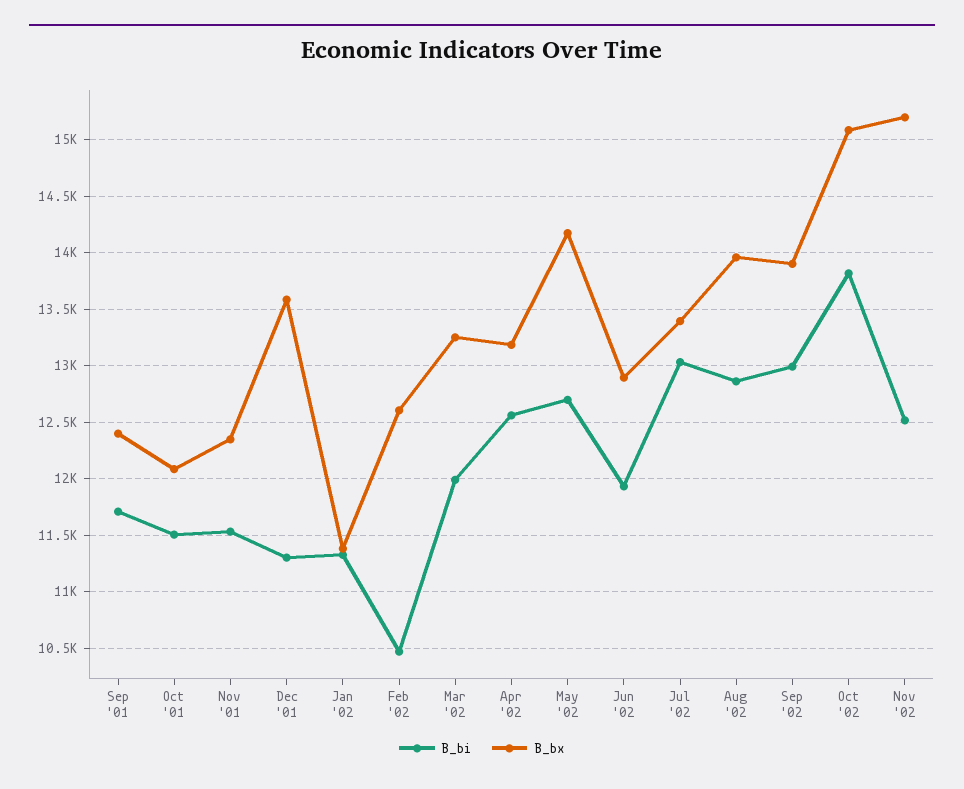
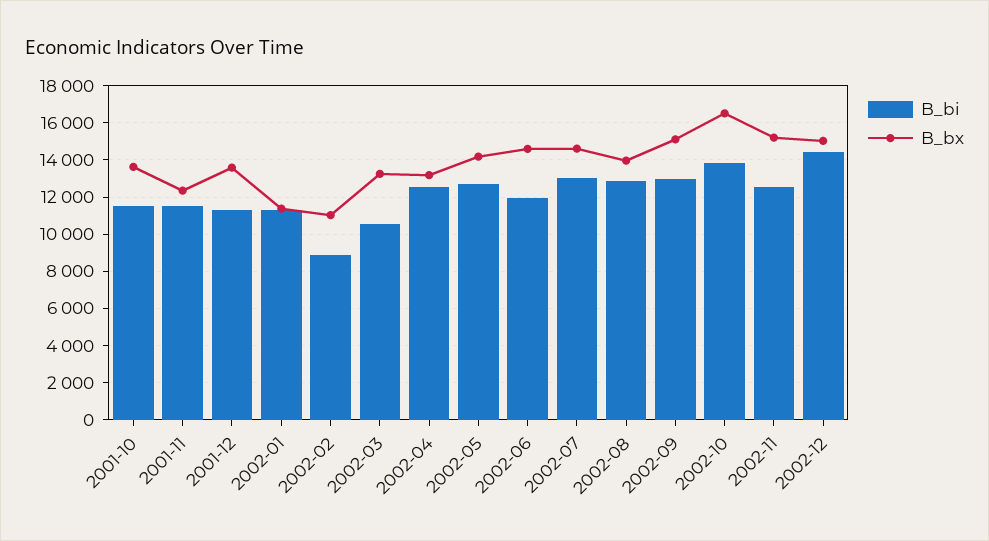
B_bi, Sep '01: 11700 -> none
B_bx, Sep '01: 12400 -> none
B_bx, Oct '01: 12100 -> 13500
B_bi, Feb '02: 10500 -> 9000
B_bx, Feb '02: 12600 -> 11000
B_bi, Mar '02: 12000 -> 10500
B_bx, Jun '02: 12900 -> 14500
B_bx, Jul '02: 13400 -> 14500
B_bx, Sep '02: 13900 -> 15000
B_bx, Oct '02: 15100 -> 16500
B_bi, 2002-12: none -> 14500
B_bx, 2002-12: none -> 15000

